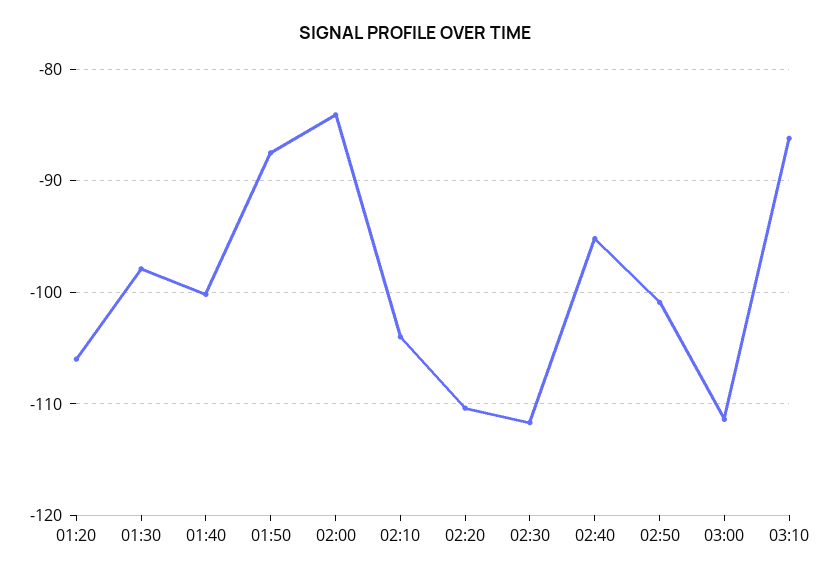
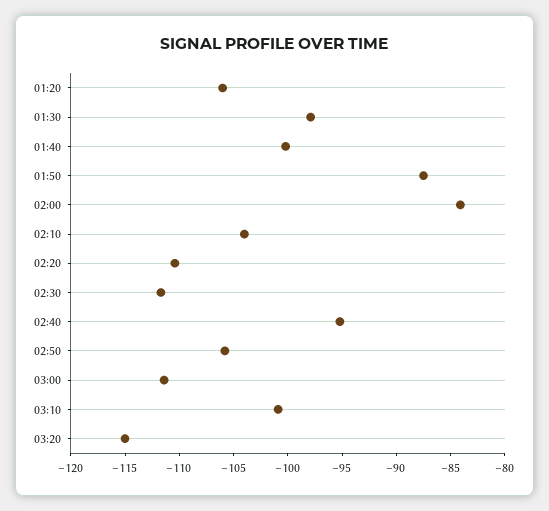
02:50: -101 -> -106
03:10: -86 -> -101
03:20: none -> -115

